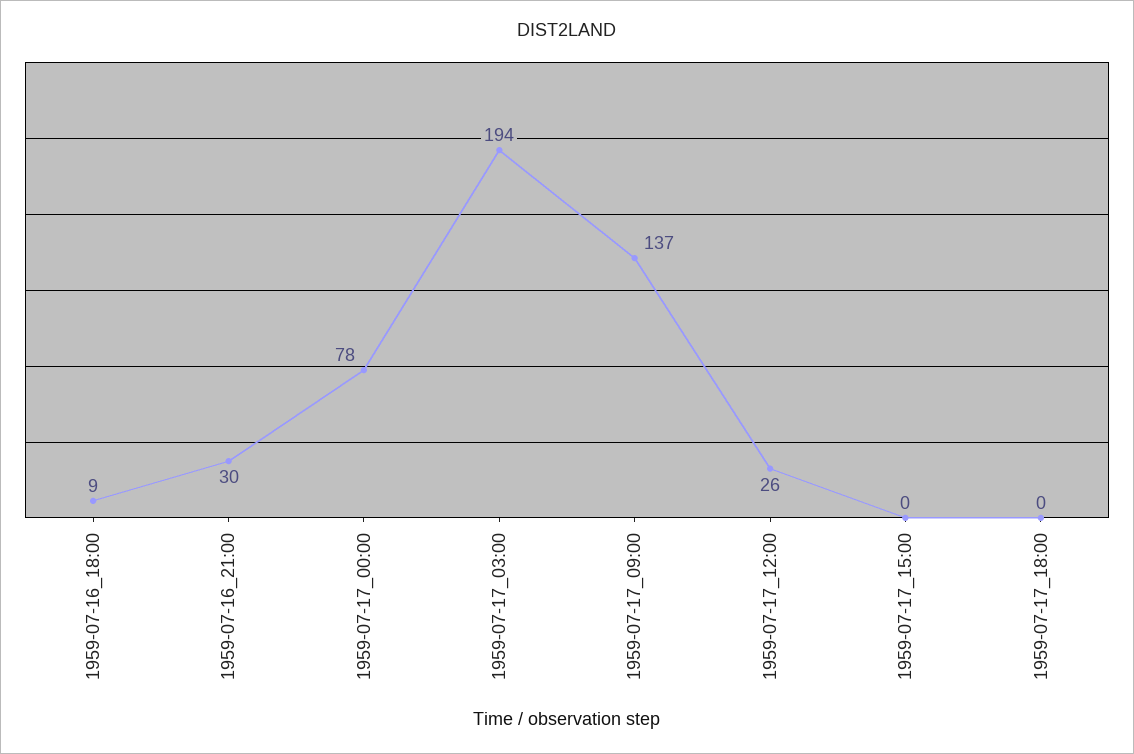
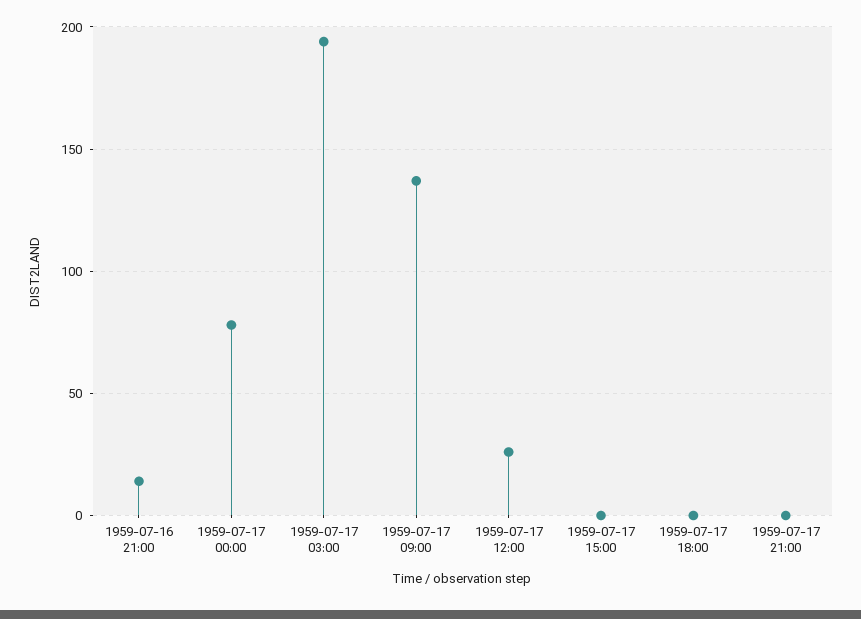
1959-07-16_18:00: 9 -> none
1959-07-16_21:00: 30 -> 15
1959-07-17 21:00: none -> 0

